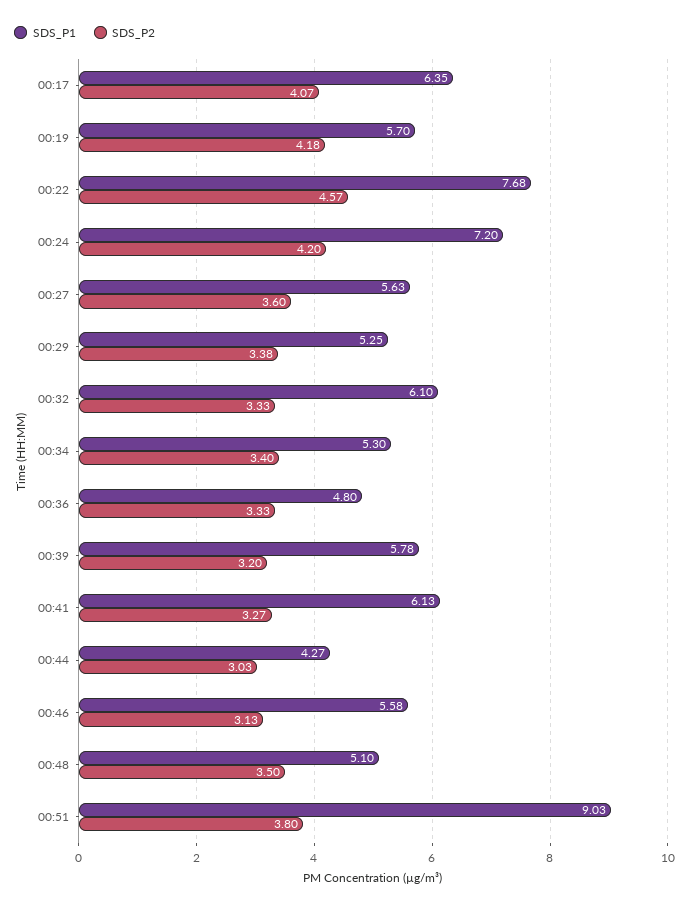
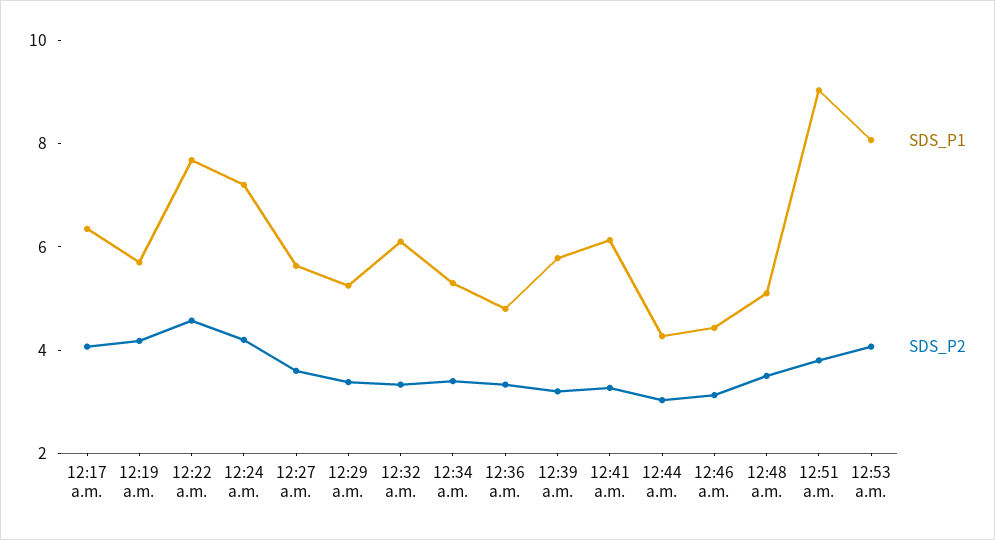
SDS_P1, 00:46: 5.58 -> 4.5
SDS_P1, 12:53 a.m.: none -> 8
SDS_P2, 12:53 a.m.: none -> 4

